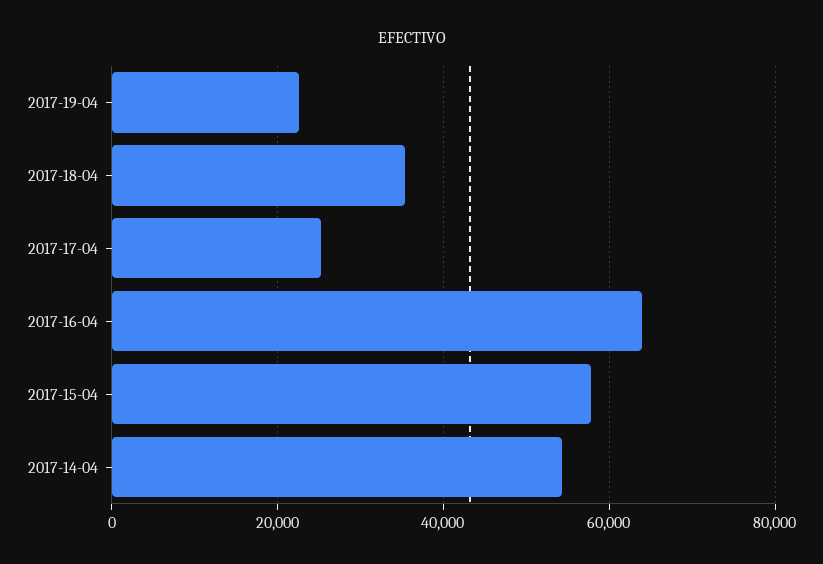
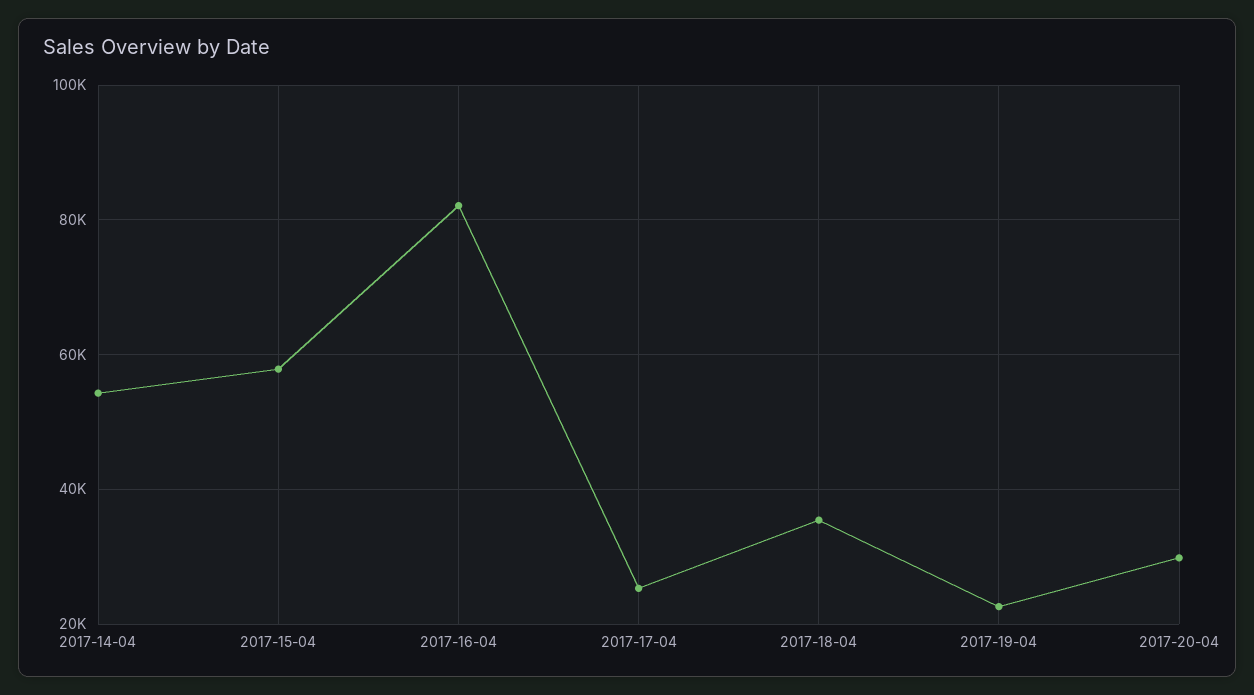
2017-16-04: 64000 -> 82000
2017-20-04: none -> 30000

